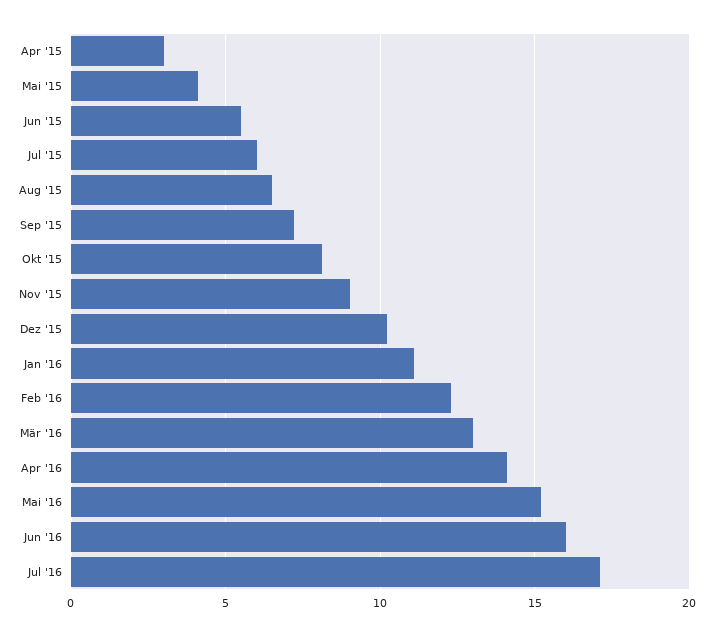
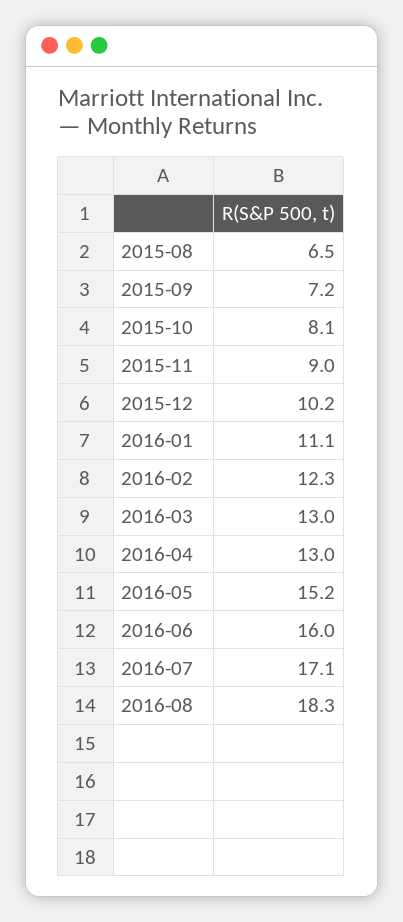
Apr '15: 3 -> none
Mai '15: 4 -> none
Jun '15: 5.5 -> none
Jul '15: 6 -> none
Apr '16: 14 -> 13
2016-08: none -> 18.3

